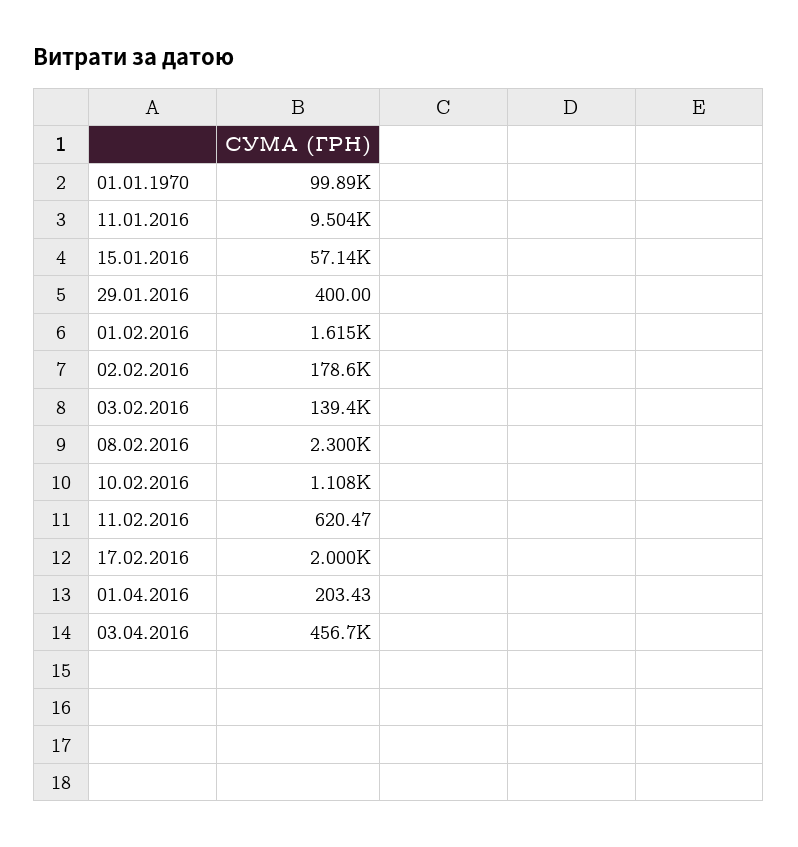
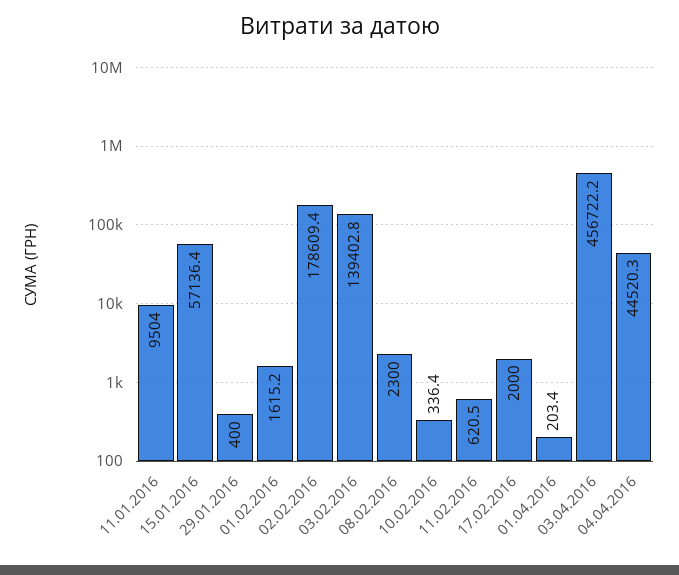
01.01.1970: 99890 -> none
10.02.2016: 1108 -> 336.4
04.04.2016: none -> 44520.3

